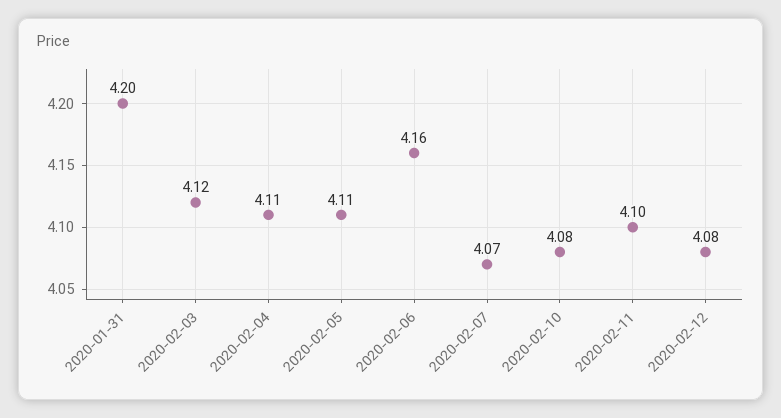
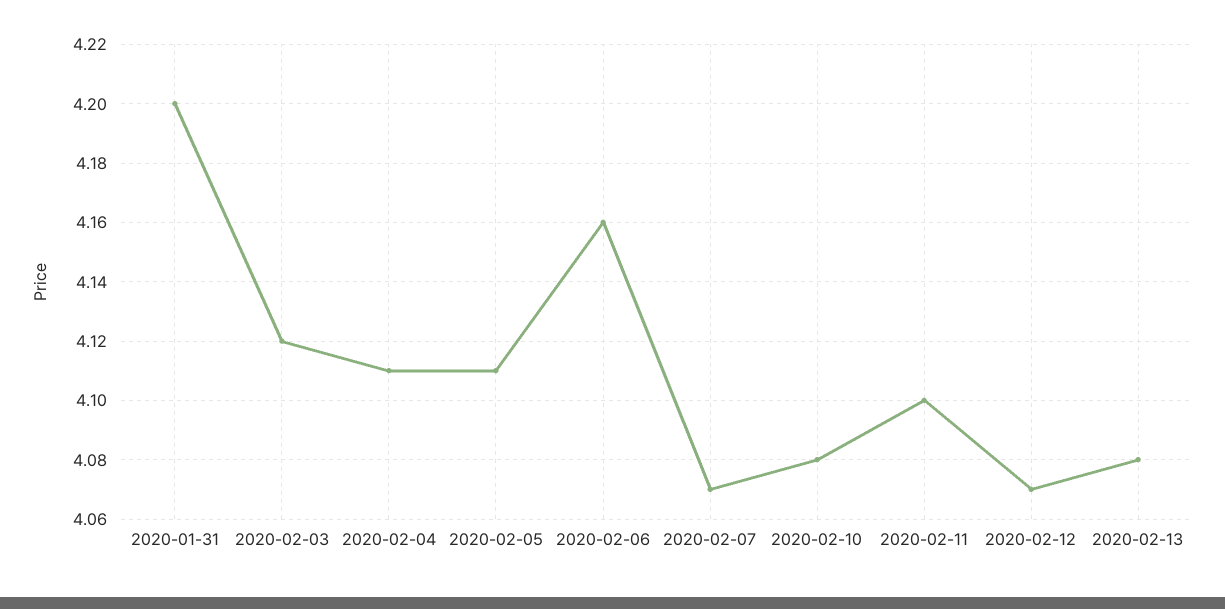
2020-02-12: 4.08 -> 4.07
2020-02-13: none -> 4.08

